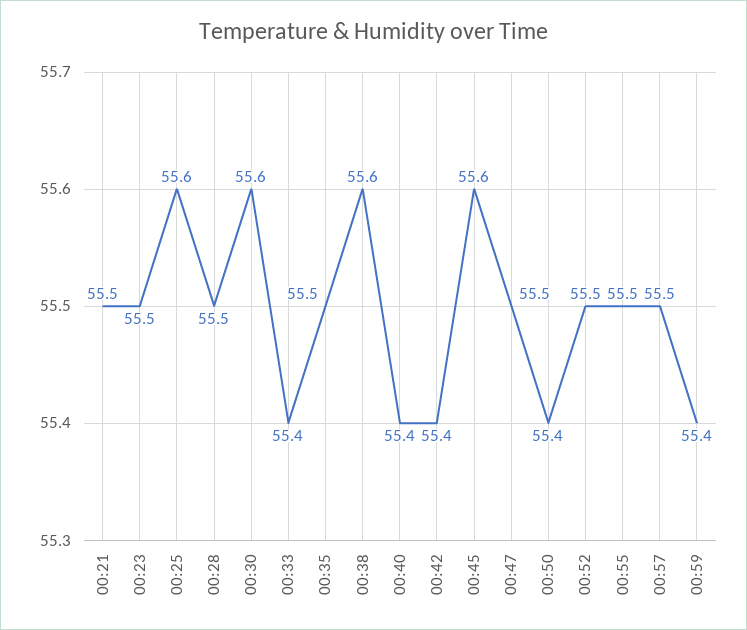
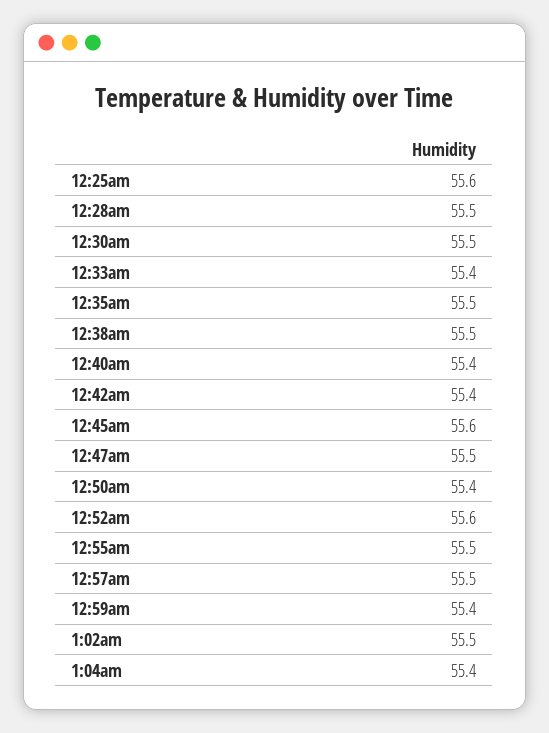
00:21: 55.5 -> none
00:23: 55.5 -> none
00:30: 55.6 -> 55.5
00:38: 55.6 -> 55.5
00:52: 55.5 -> 55.6
1:02am: none -> 55.5
1:04am: none -> 55.4

